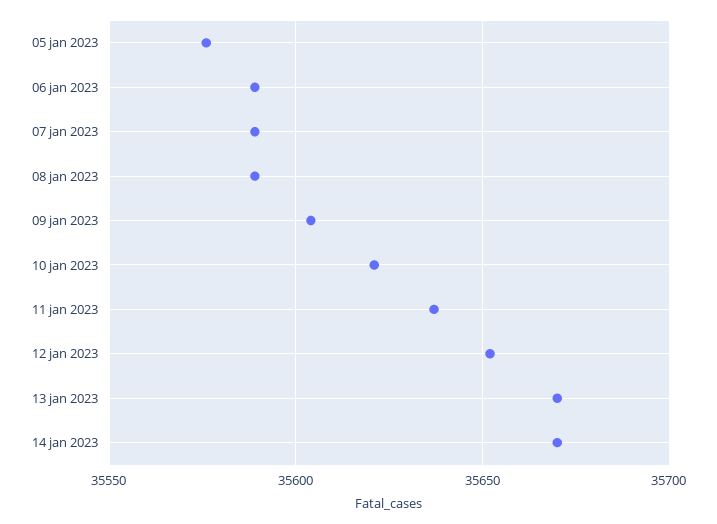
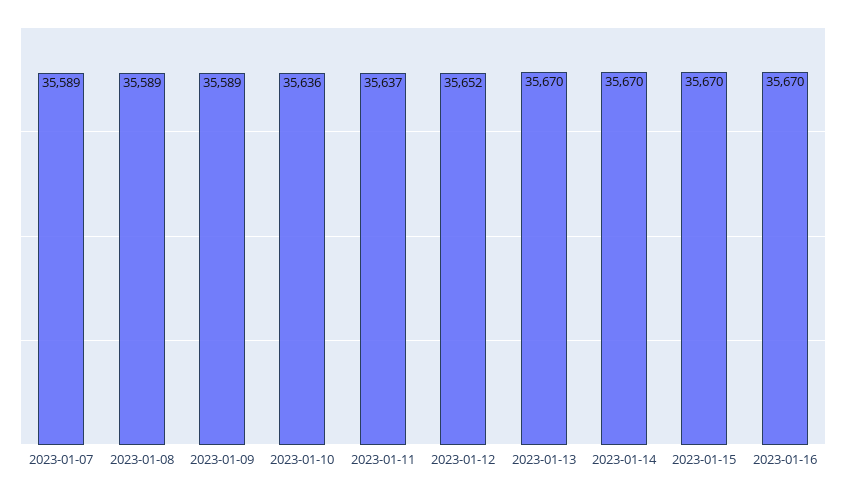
05 jan 2023: 35575 -> none
06 jan 2023: 35590 -> none
09 jan 2023: 35605 -> 35589
10 jan 2023: 35620 -> 35636
2023-01-15: none -> 35670
2023-01-16: none -> 35670

